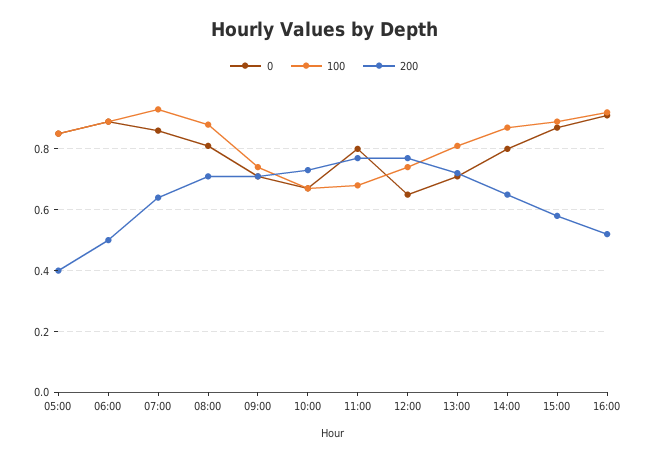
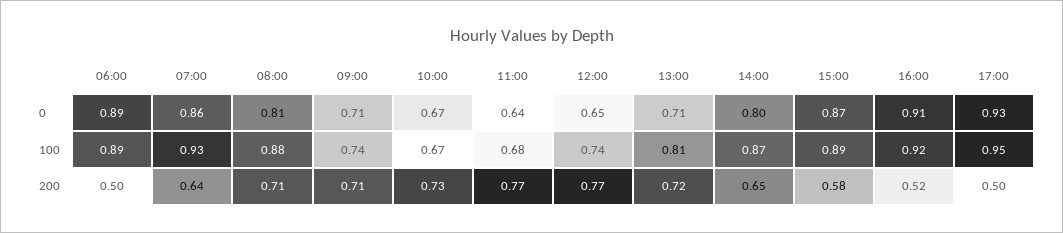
0, 05:00: 0.85 -> none
100, 05:00: 0.85 -> none
200, 05:00: 0.4 -> none
0, 11:00: 0.8 -> 0.64
0, 17:00: none -> 0.93
100, 17:00: none -> 0.95
200, 17:00: none -> 0.5

